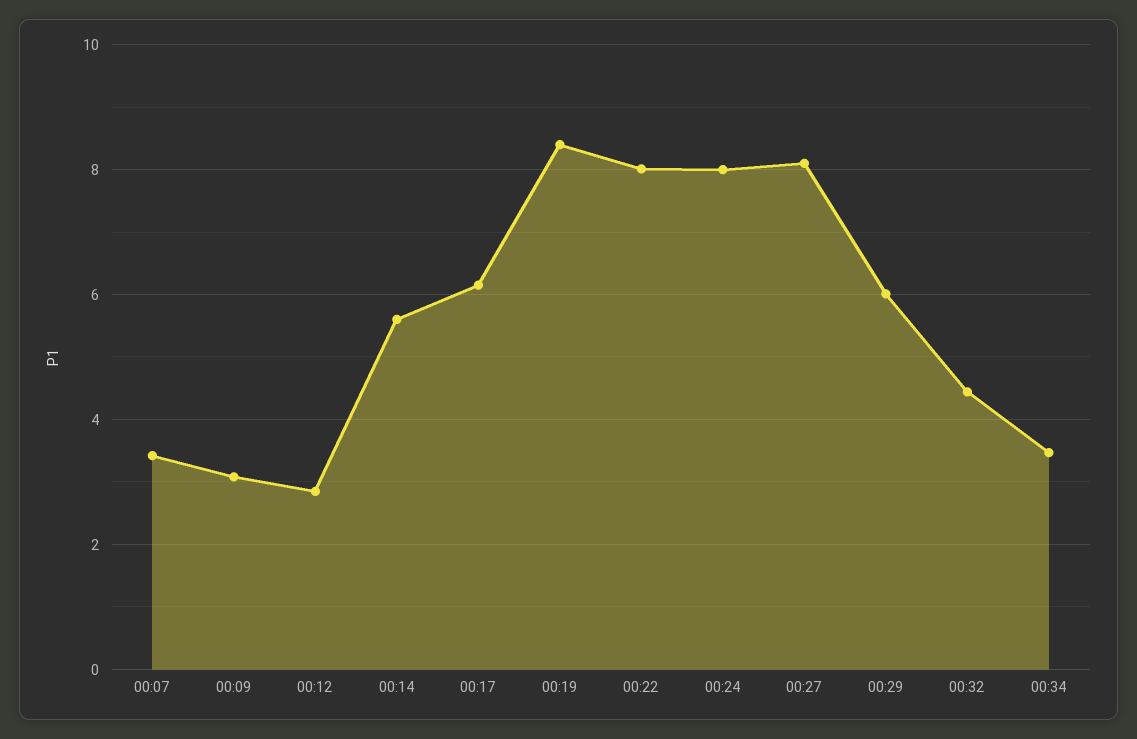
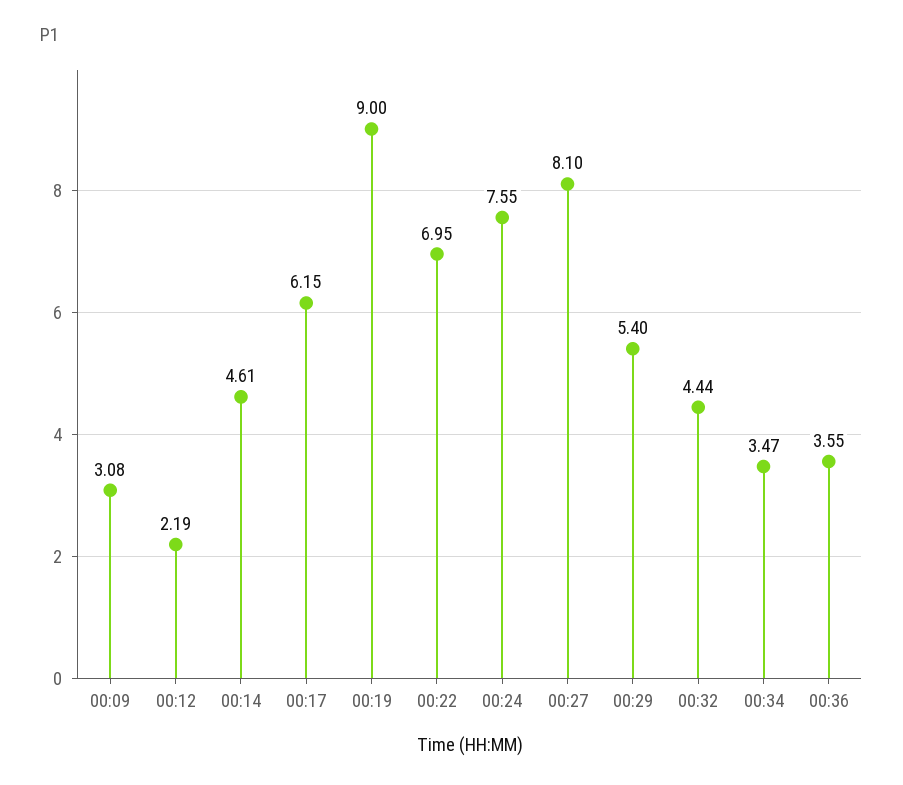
00:07: 3.4 -> none
00:12: 2.8 -> 2.19
00:14: 5.6 -> 4.61
00:19: 8.4 -> 9
00:22: 8 -> 6.95
00:24: 8 -> 7.55
00:29: 6 -> 5.4
00:36: none -> 3.55

